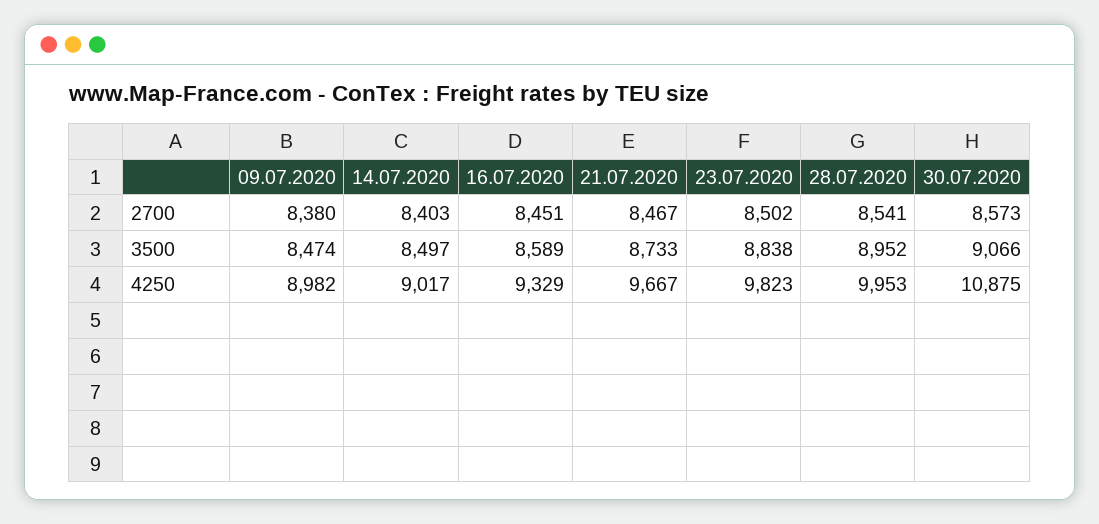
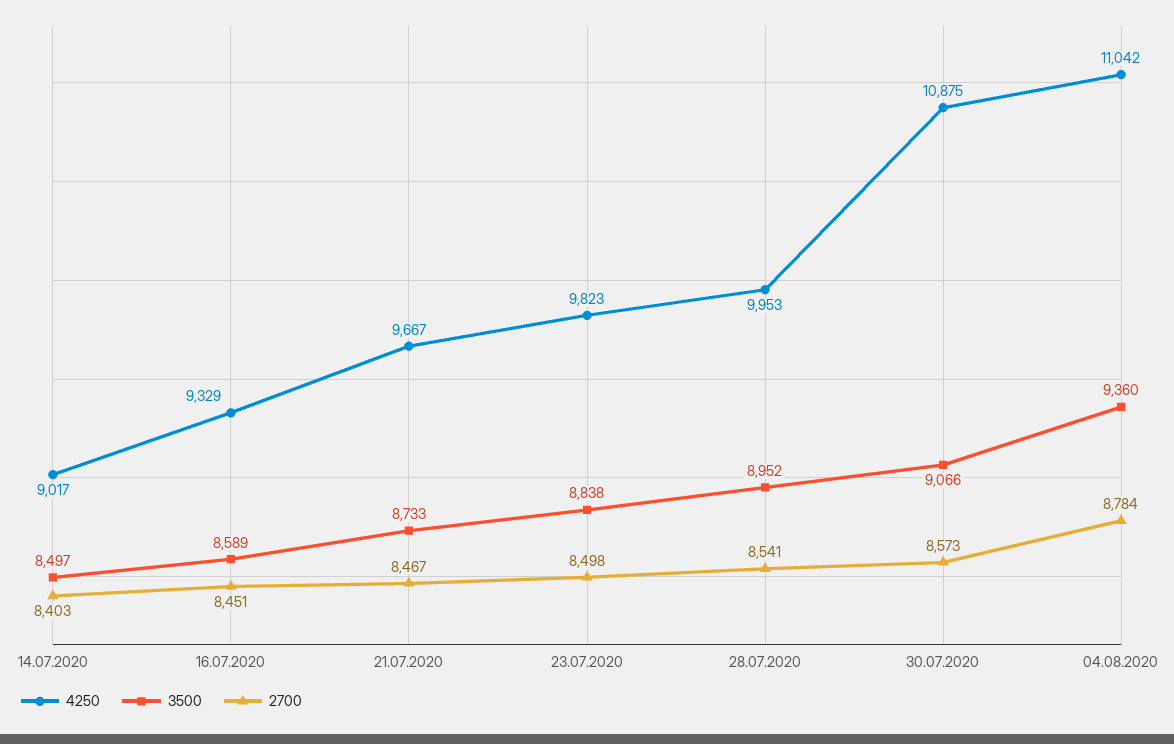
2700, 09.07.2020: 8380 -> none
2700, 23.07.2020: 8502 -> 8498
3500, 09.07.2020: 8474 -> none
4250, 09.07.2020: 8982 -> none
4250, 04.08.2020: none -> 11042
3500, 04.08.2020: none -> 9360
2700, 04.08.2020: none -> 8784

